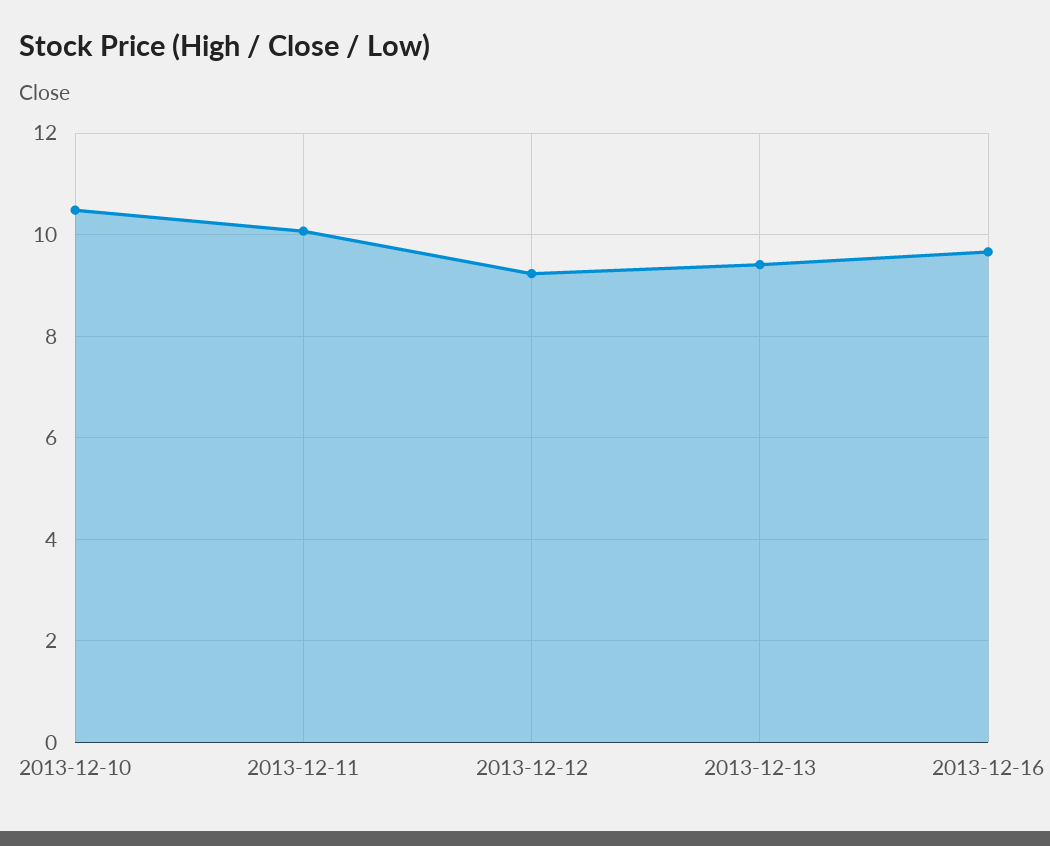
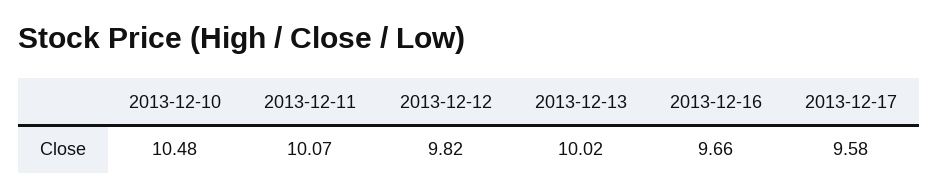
2013-12-12: 9.2 -> 9.82
2013-12-13: 9.4 -> 10.02
2013-12-17: none -> 9.58

